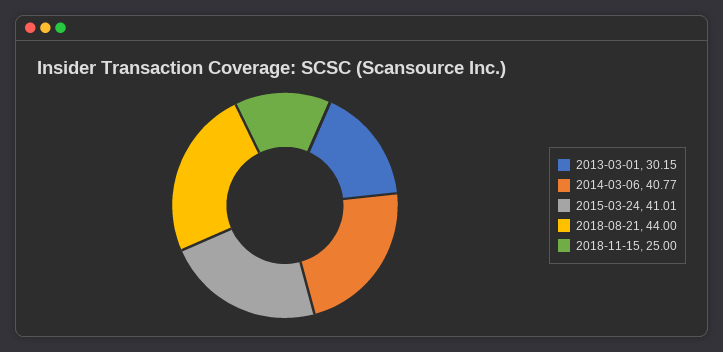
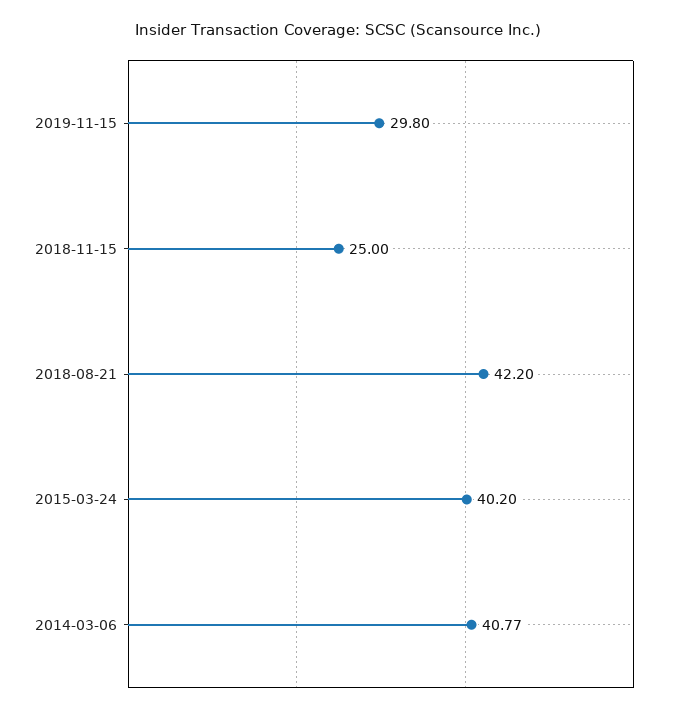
2013-03-01: 30.15 -> none
2015-03-24: 41.01 -> 40.2
2018-08-21: 44 -> 42.2
2019-11-15: none -> 29.8

